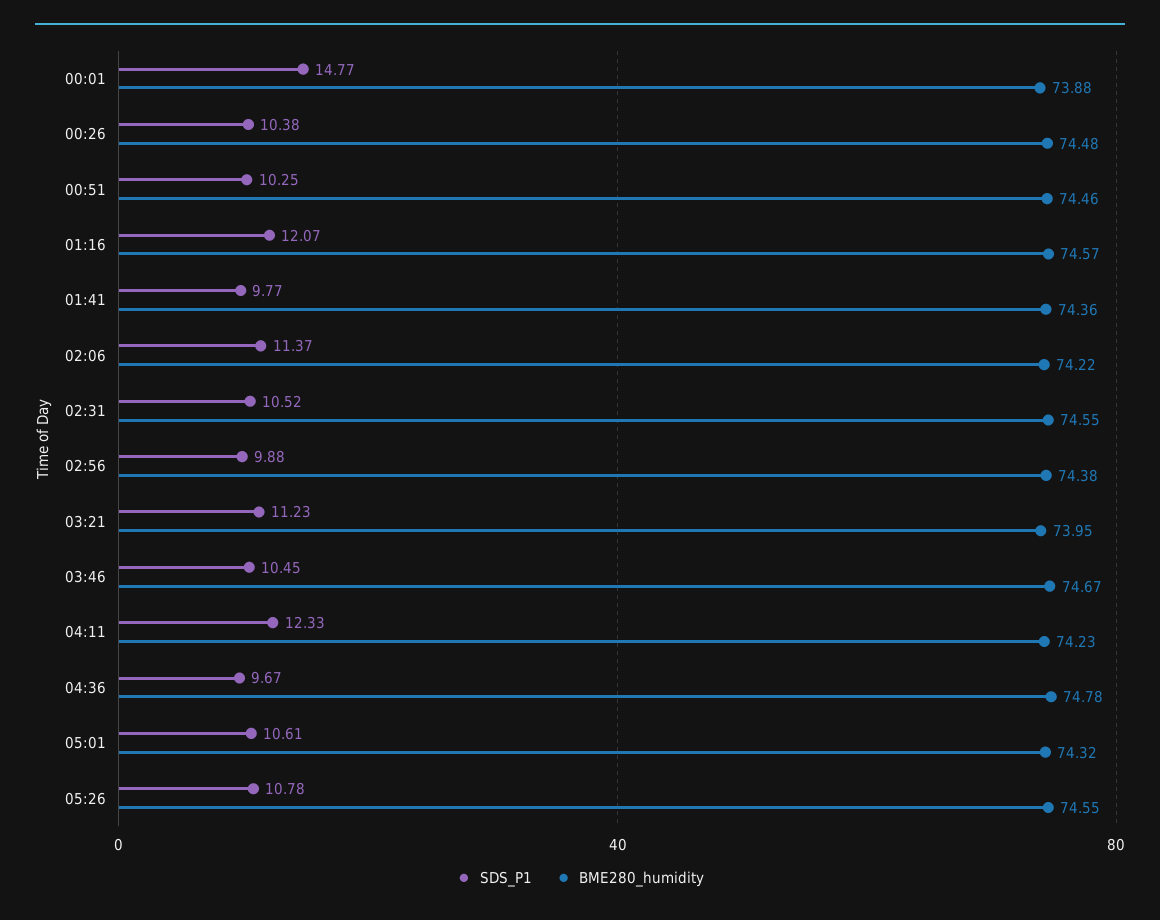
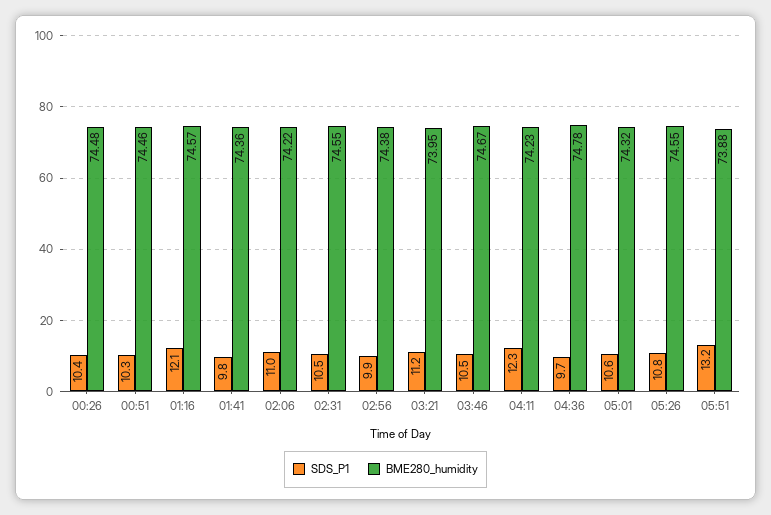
SDS_P1, 00:01: 14.77 -> none
BME280_humidity, 00:01: 73.88 -> none
SDS_P1, 02:06: 11.37 -> 11
SDS_P1, 05:51: none -> 13.2
BME280_humidity, 05:51: none -> 73.88

